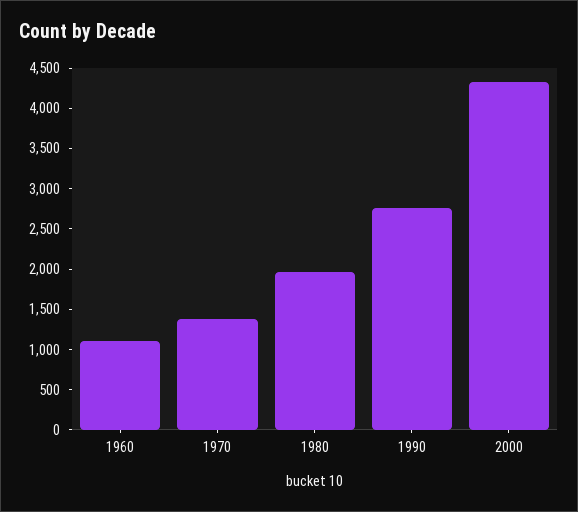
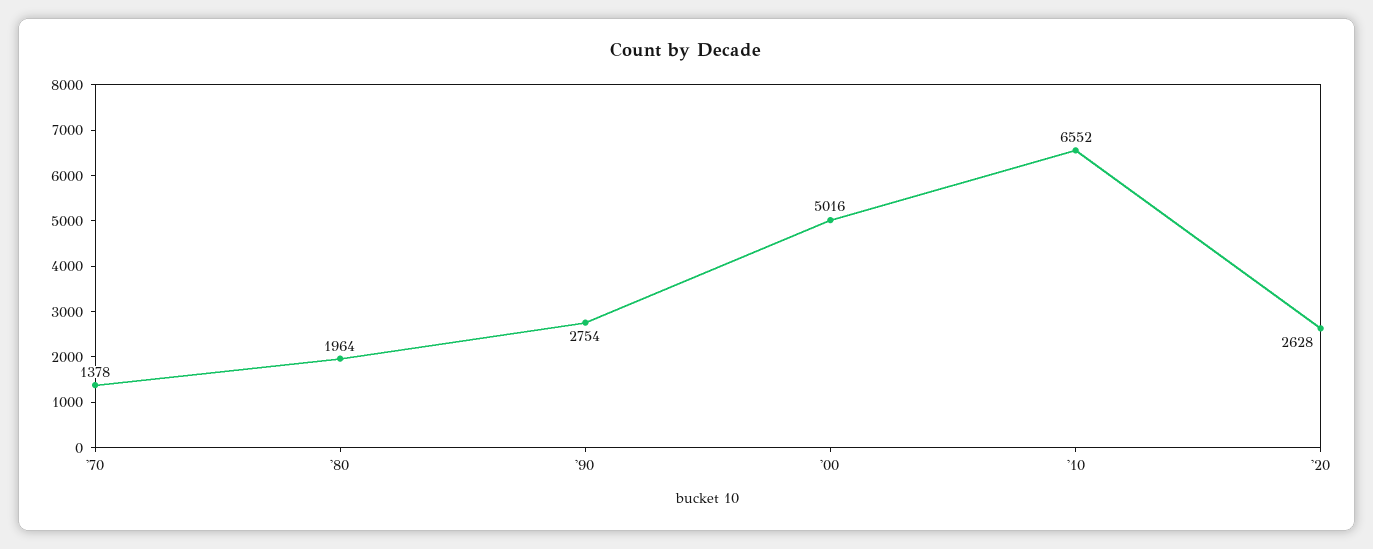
1960: 1100 -> none
2000: 4300 -> 5016
'10: none -> 6552
'20: none -> 2628

